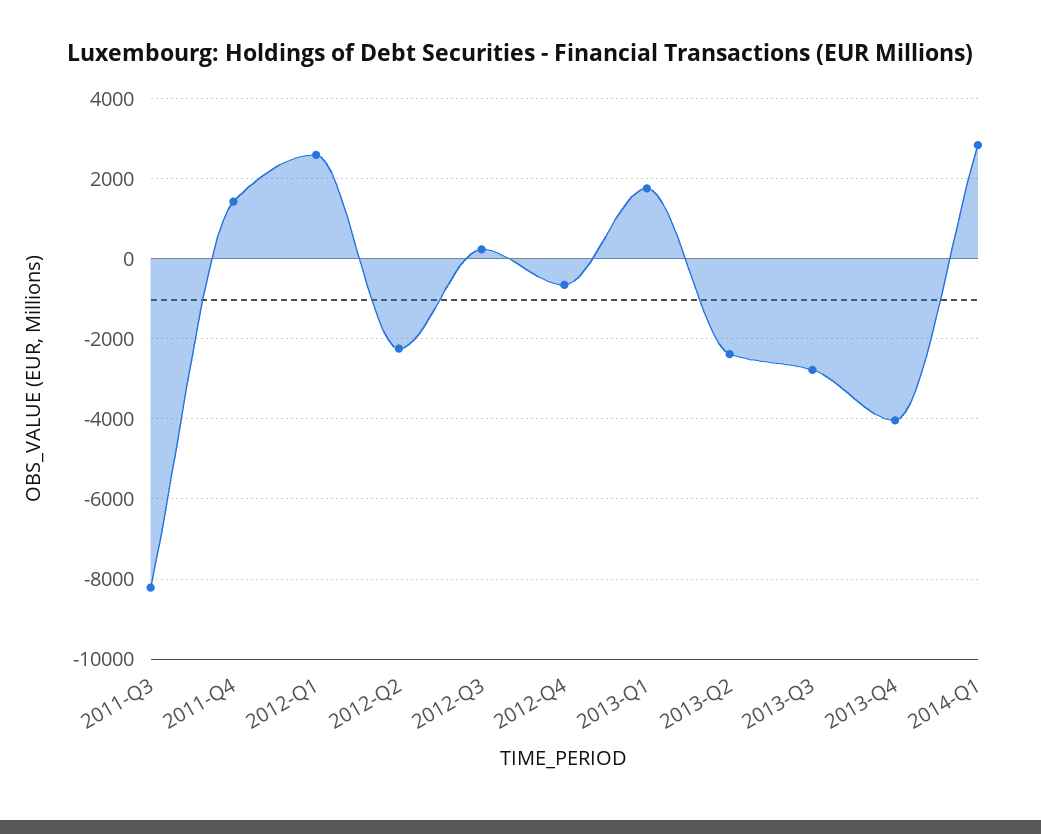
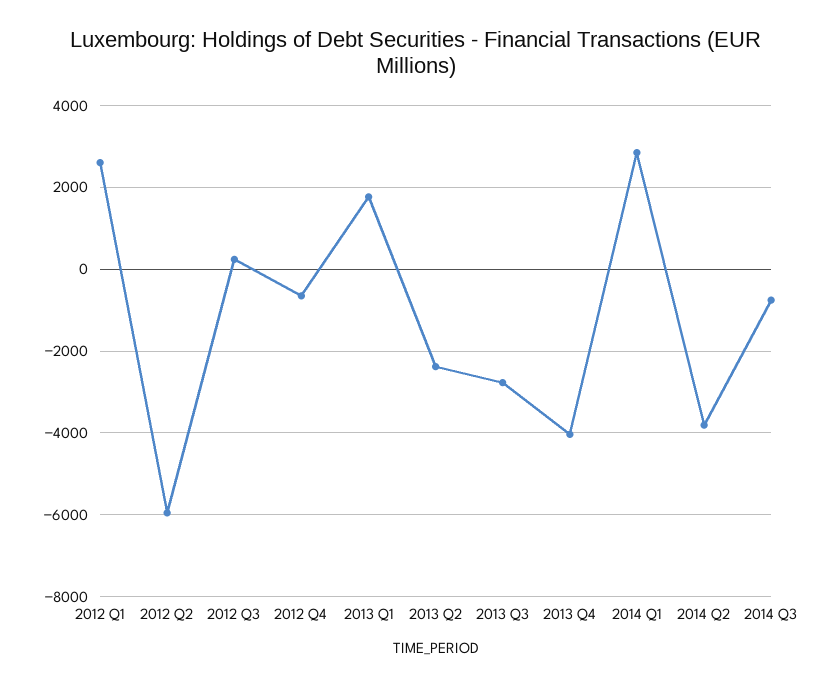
2011-Q3: -8200 -> none
2011-Q4: 1400 -> none
2012-Q2: -2200 -> -6000
2014 Q2: none -> -3800
2014 Q3: none -> -800

